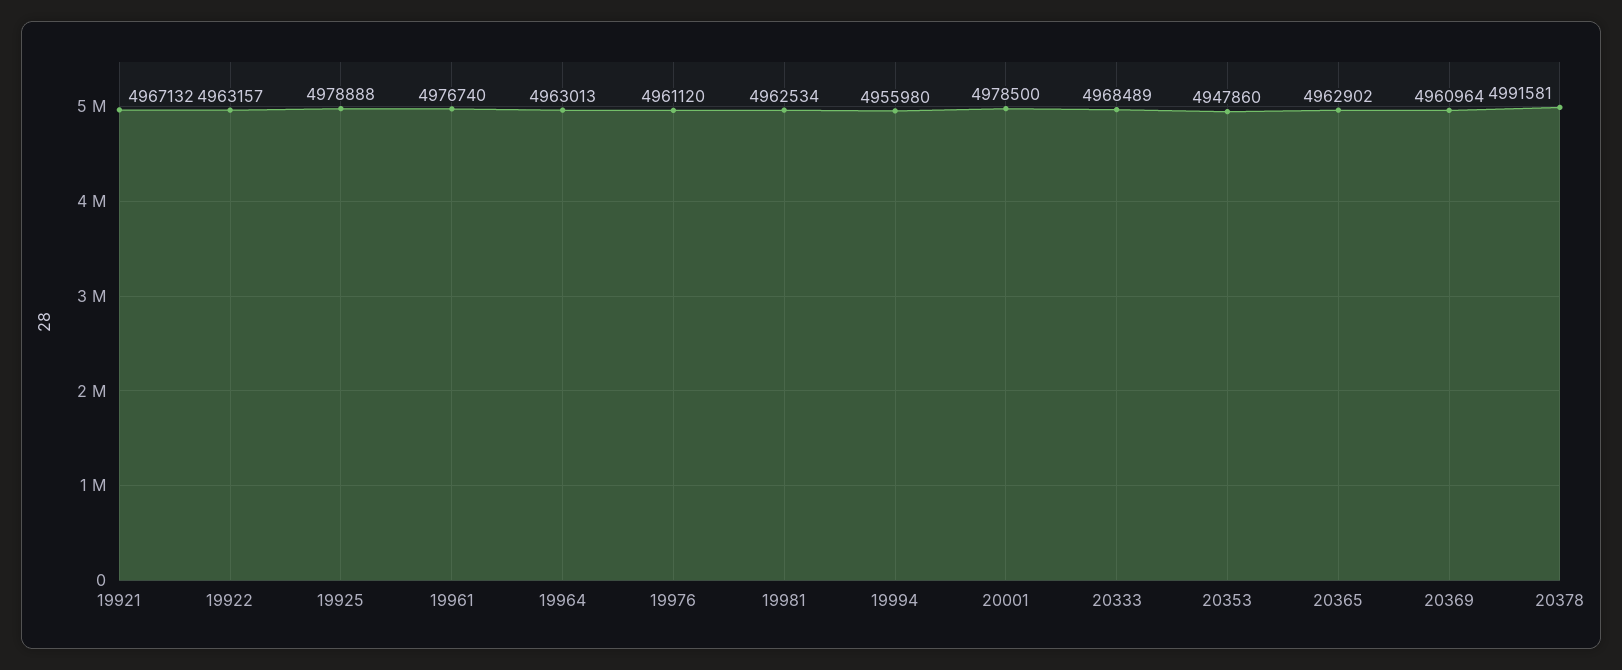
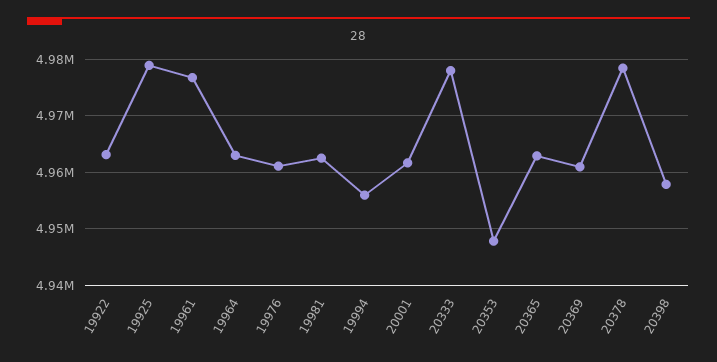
19921: 4967132 -> none
20001: 4978500 -> 4962000
20333: 4968489 -> 4978000
20378: 4991581 -> 4978000
20398: none -> 4958000

